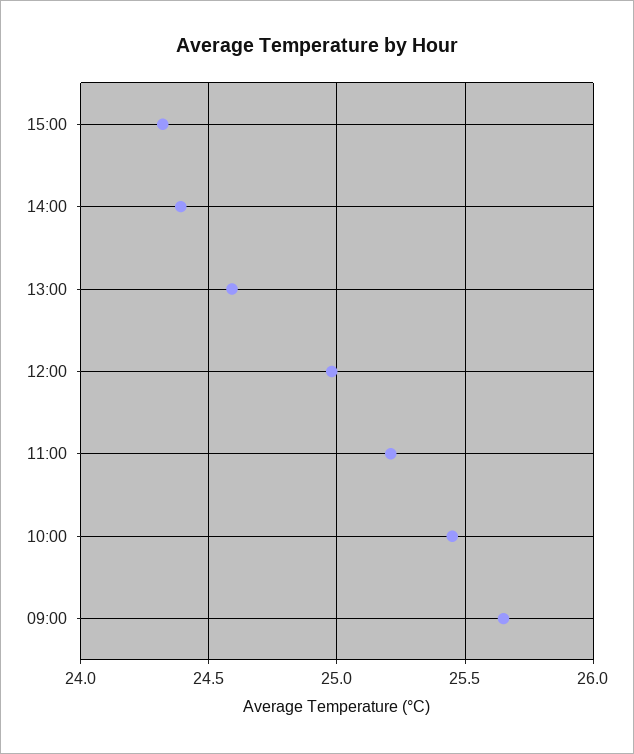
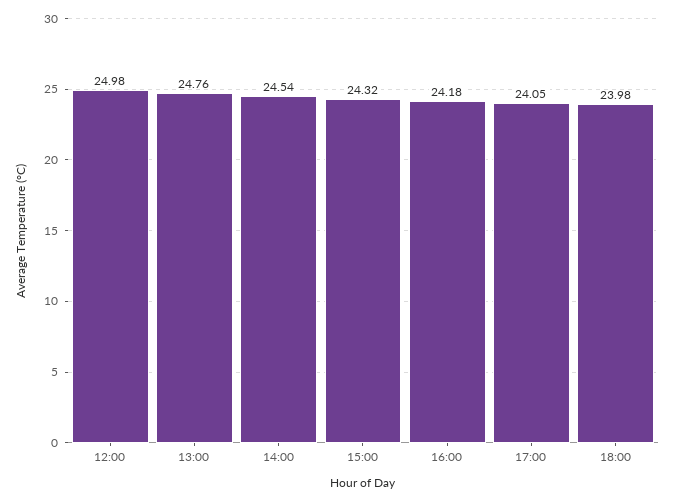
14:00: 24.4 -> 24.54
13:00: 24.6 -> 24.76
11:00: 25.2 -> none
10:00: 25.45 -> none
09:00: 25.65 -> none
16:00: none -> 24.18
17:00: none -> 24.05
18:00: none -> 23.98

